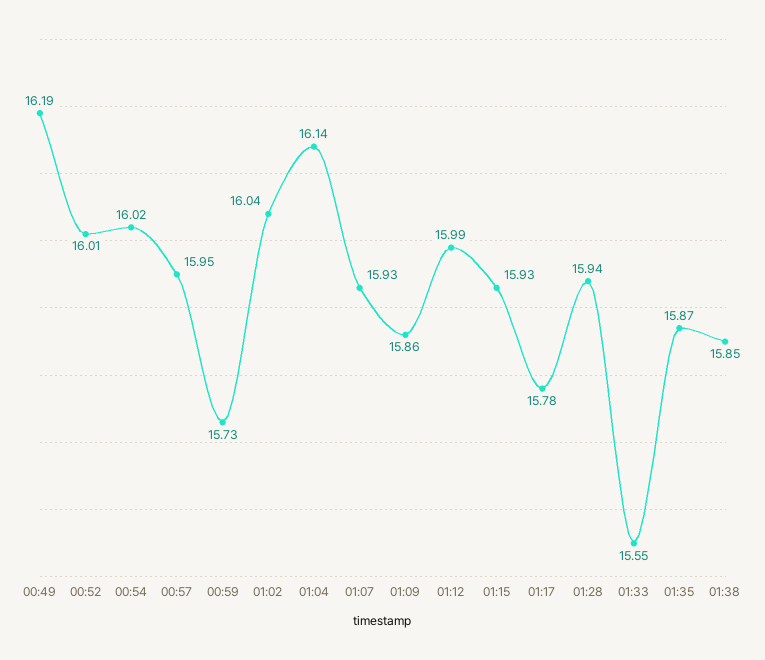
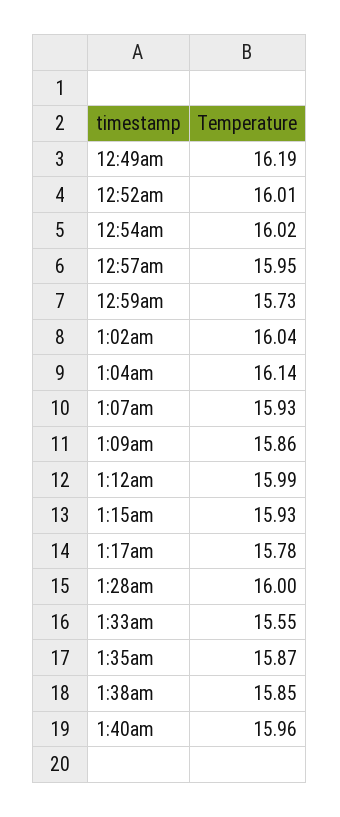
01:28: 15.94 -> 16
1:40am: none -> 15.96

